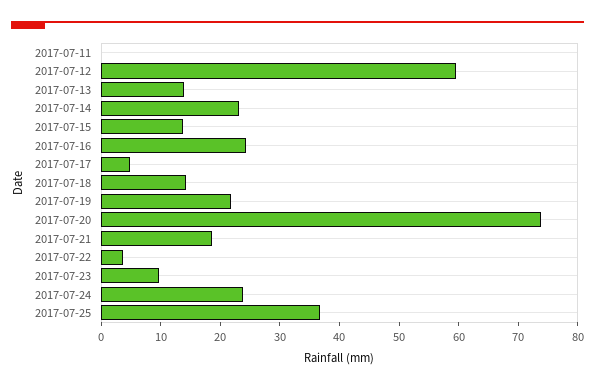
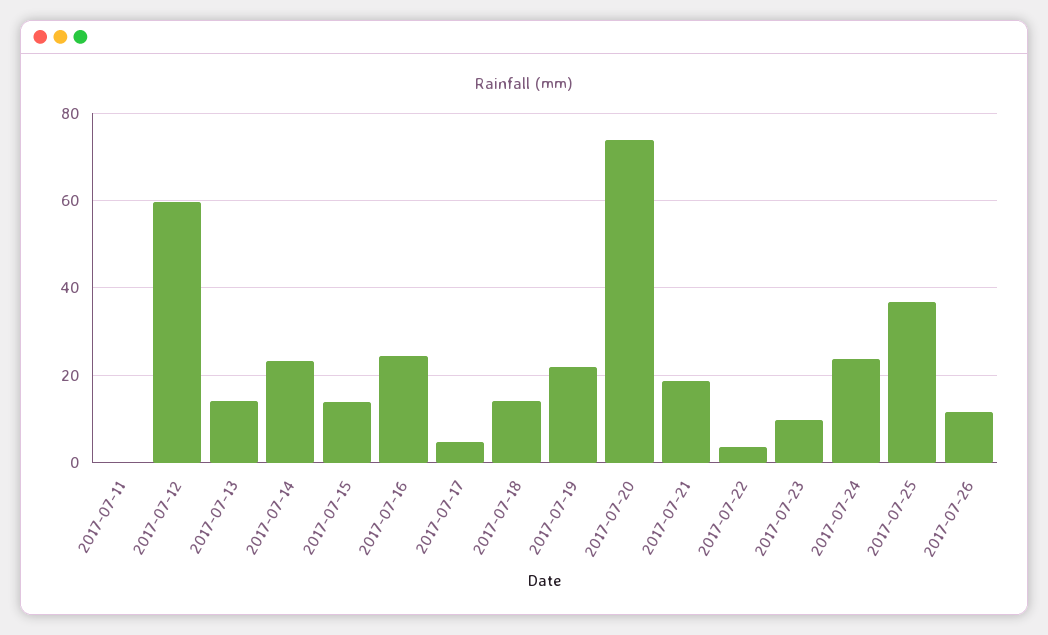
2017-07-26: none -> 12

